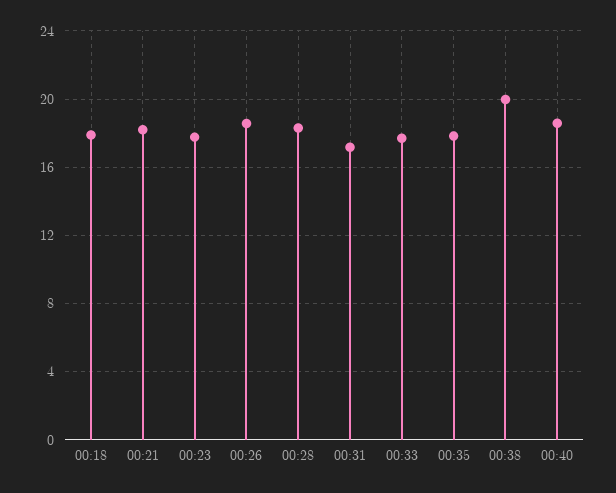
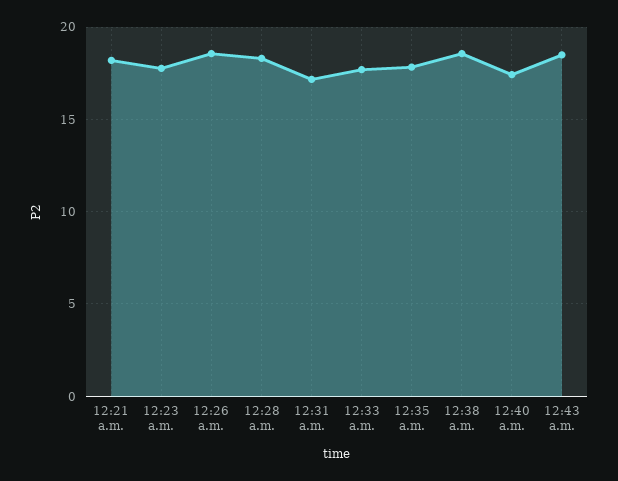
00:18: 18 -> none
00:38: 20 -> 18.5
00:40: 18.5 -> 17.5
12:43 a.m.: none -> 18.5

